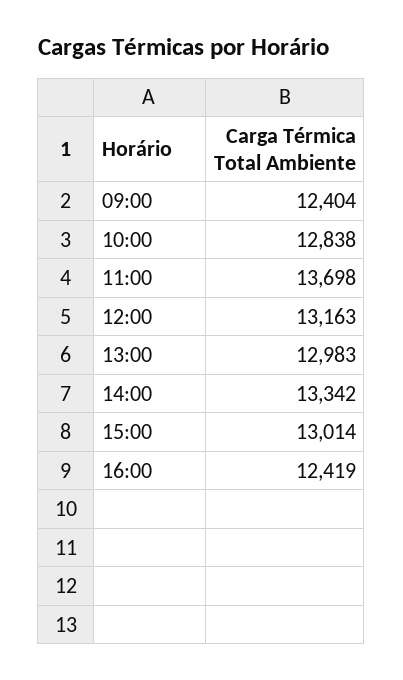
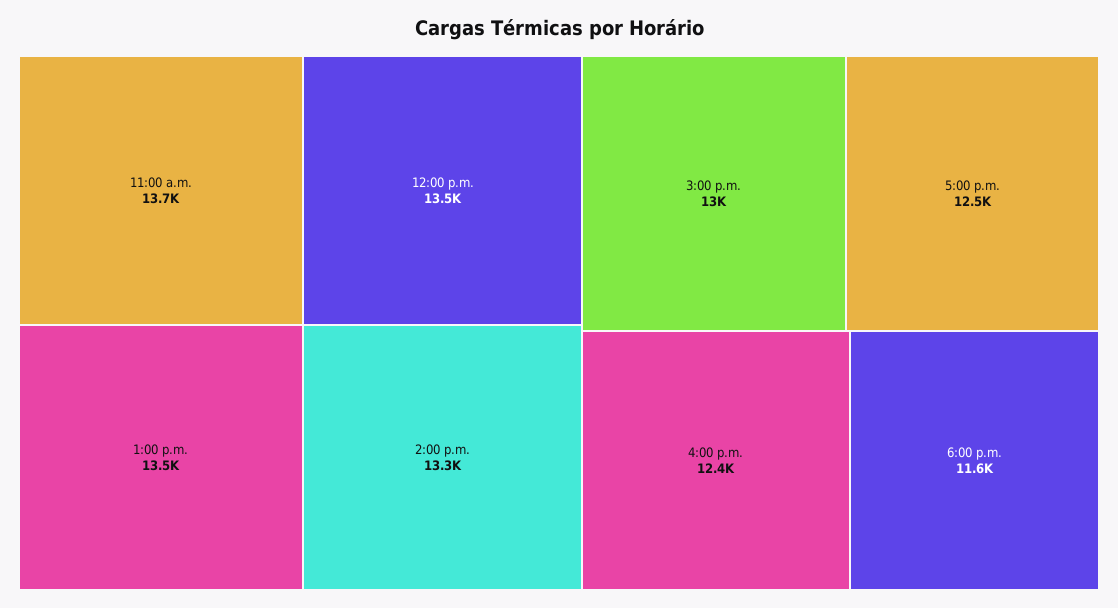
09:00: 12404 -> none
10:00: 12838 -> none
12:00: 13163 -> 13500
13:00: 12983 -> 13500
5:00 p.m.: none -> 12500
6:00 p.m.: none -> 11600

